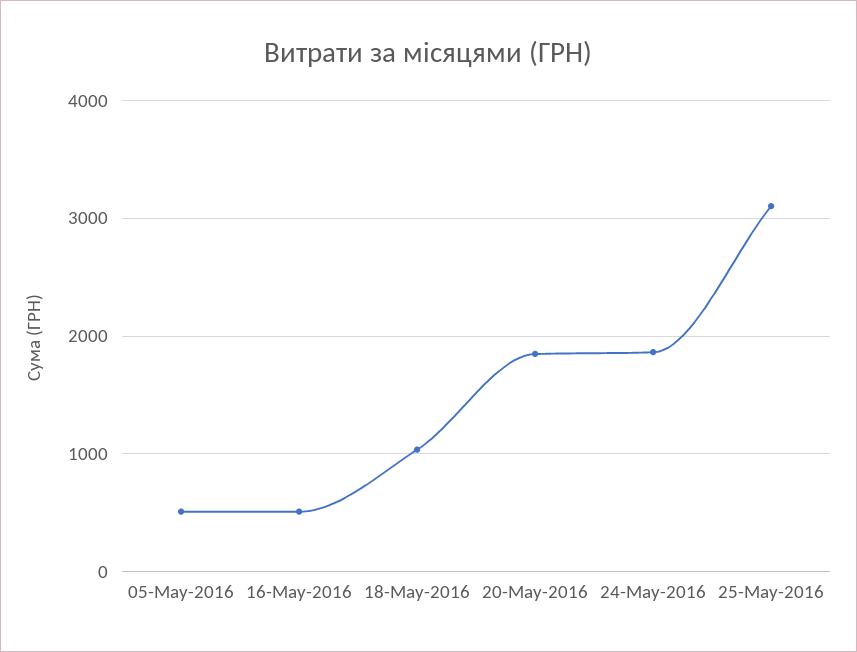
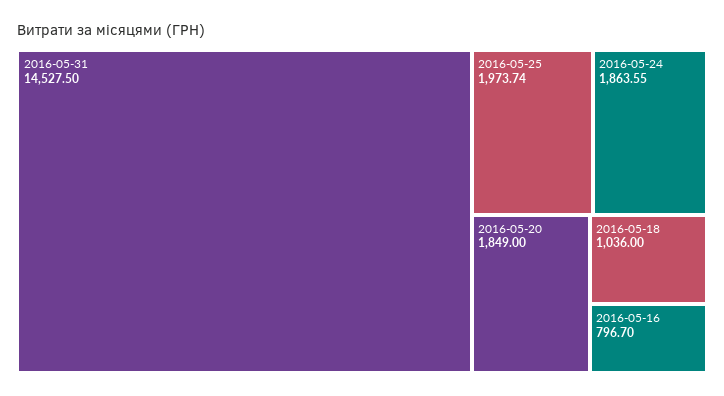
05-May-2016: 500 -> none
16-May-2016: 500 -> 796.7
25-May-2016: 3100 -> 1973.74
2016-05-31: none -> 14527.5

